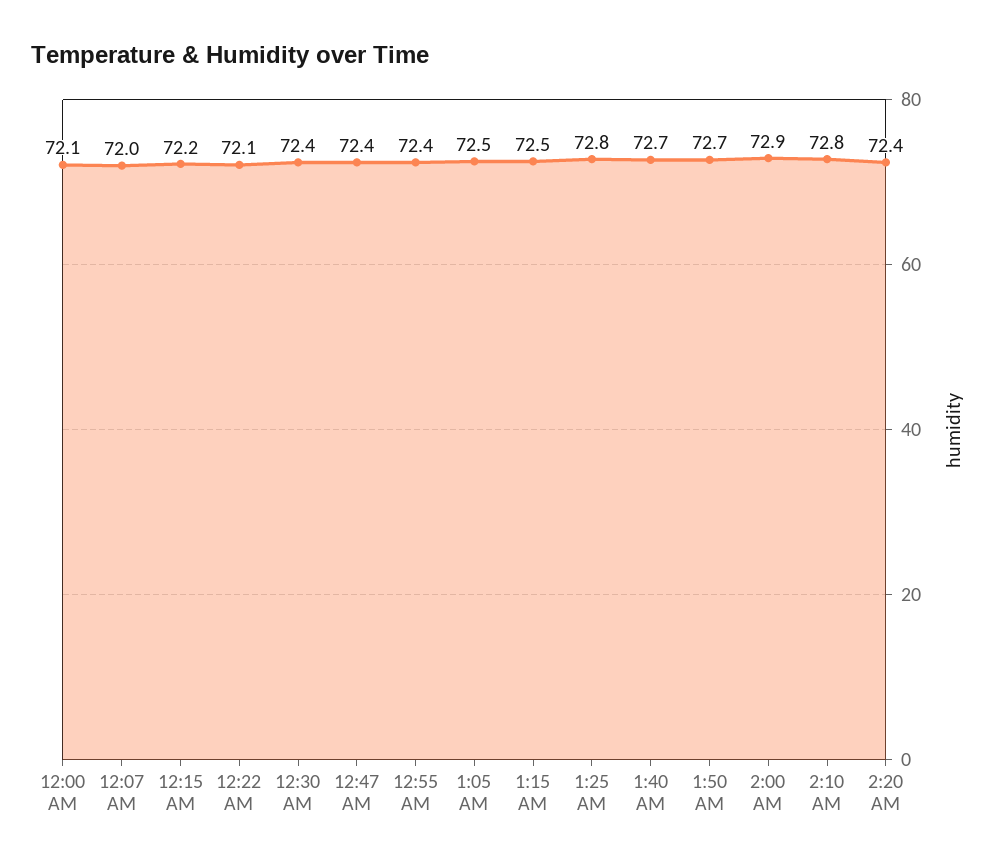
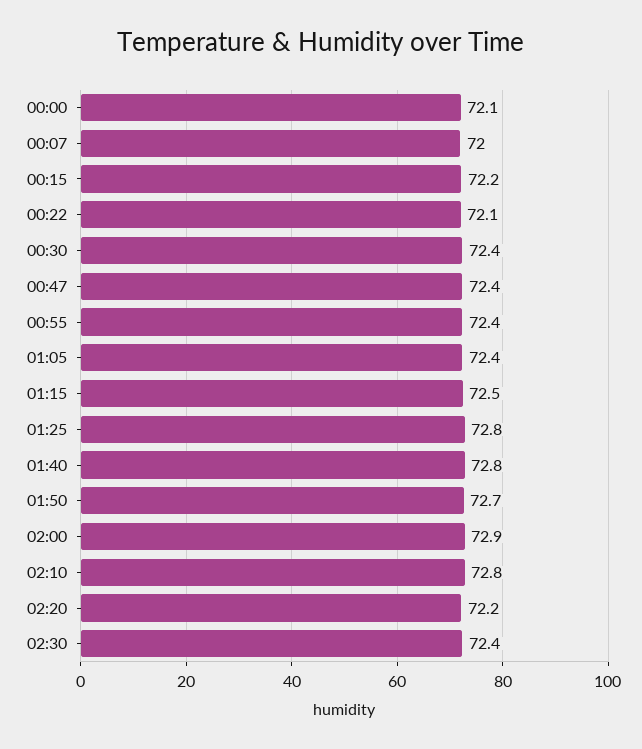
1:05 AM: 72.5 -> 72.4
1:40 AM: 72.7 -> 72.8
2:20 AM: 72.4 -> 72.2
02:30: none -> 72.4

